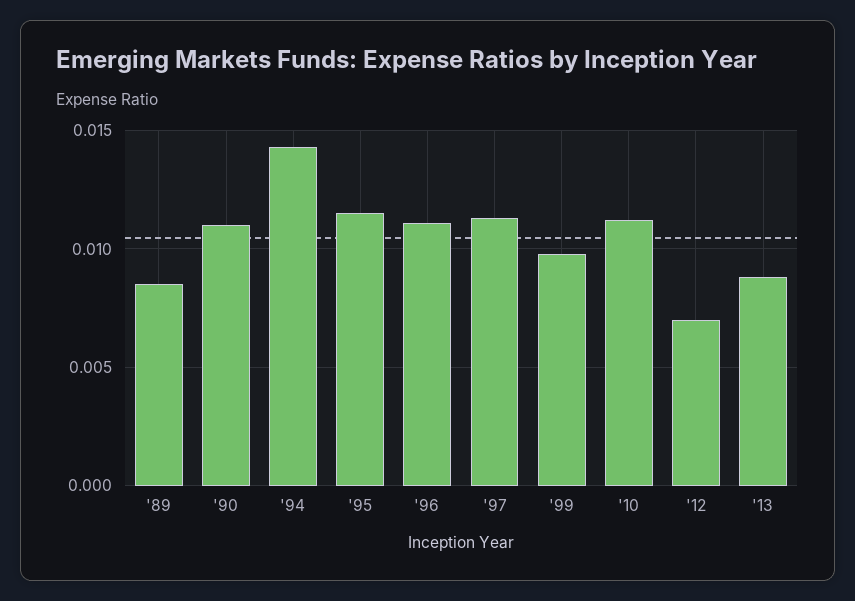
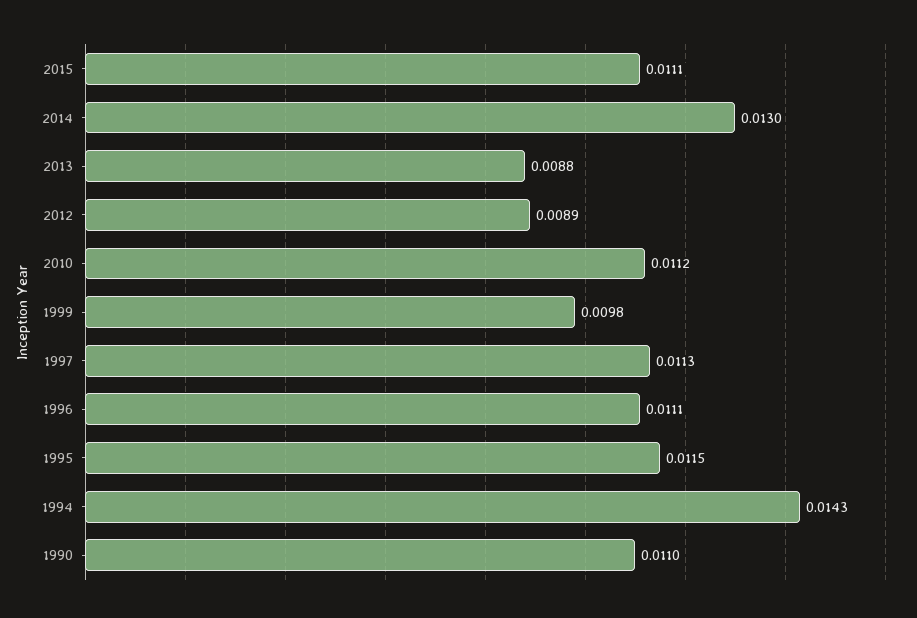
'89: 0.0085 -> none
'12: 0.007 -> 0.0089
2015: none -> 0.0111
2014: none -> 0.013

